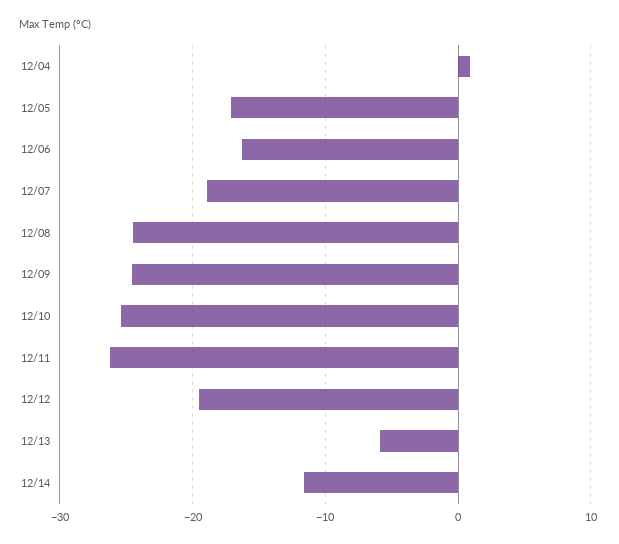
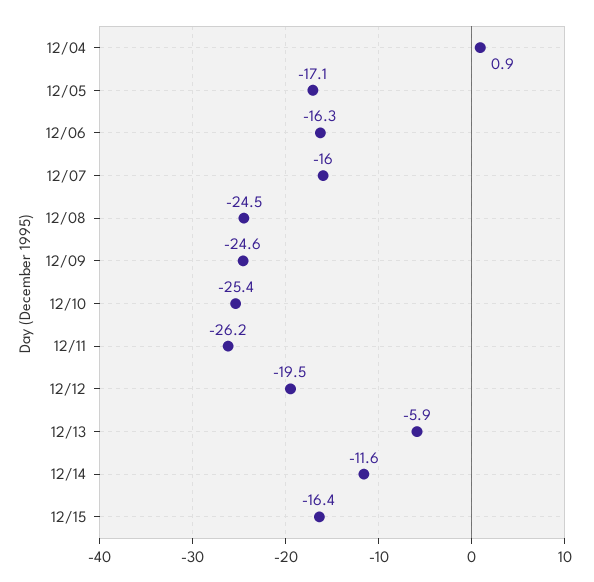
12/07: -19 -> -16
12/15: none -> -16.4

